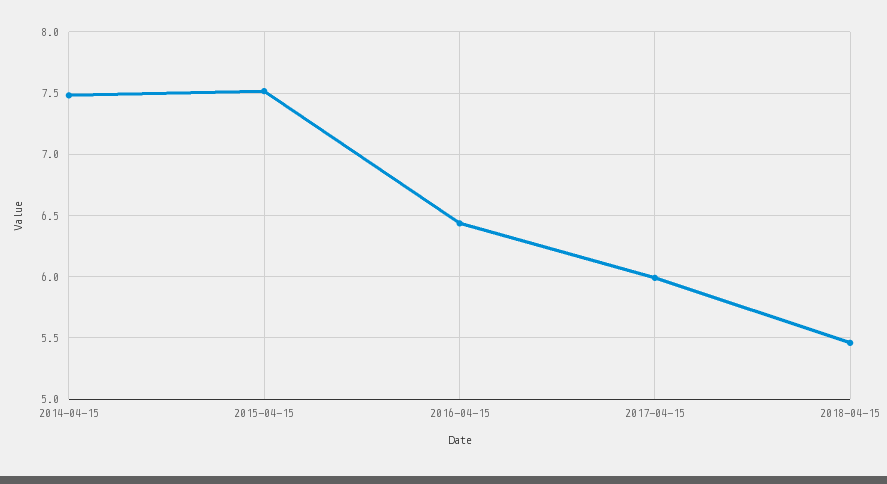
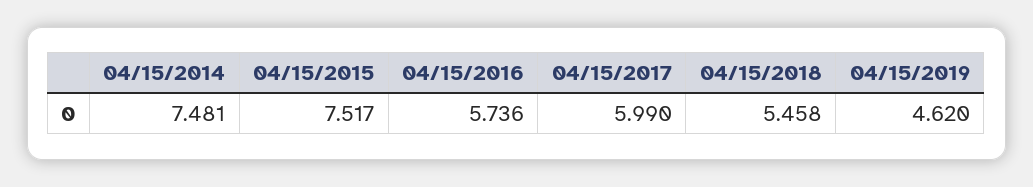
2016-04-15: 6.45 -> 5.736
04/15/2019: none -> 4.62

